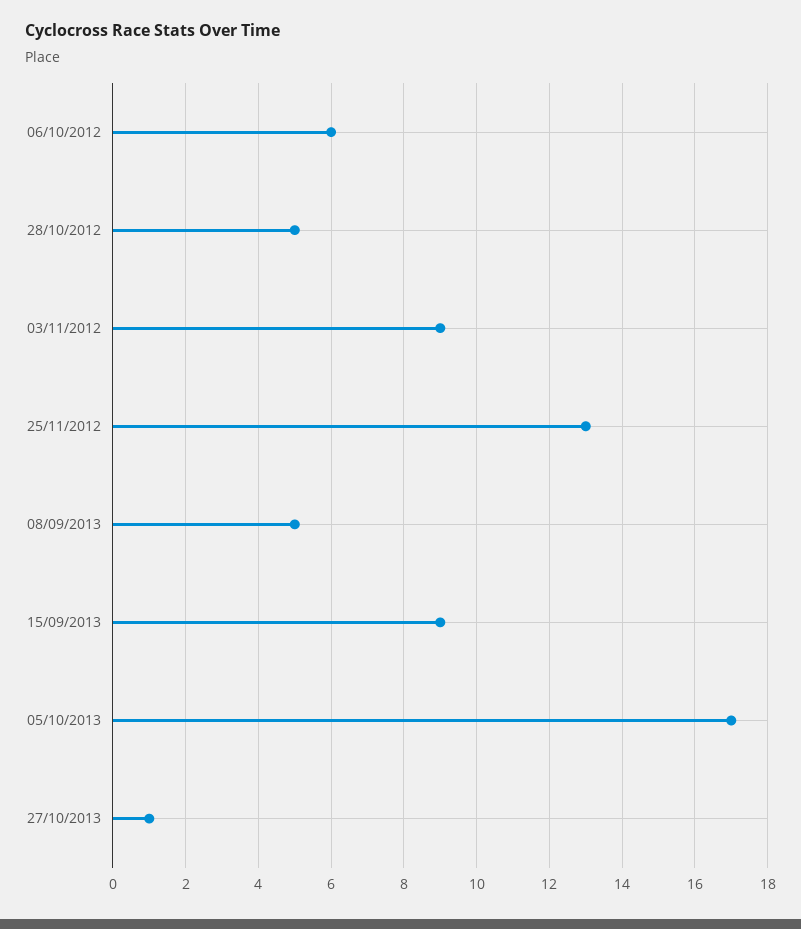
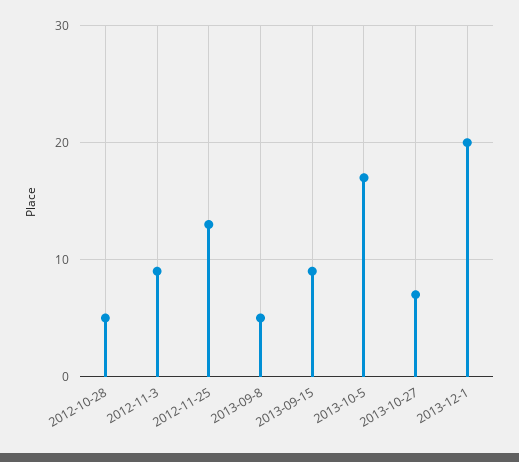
06/10/2012: 6 -> none
27/10/2013: 1 -> 7
2013-12-1: none -> 20

